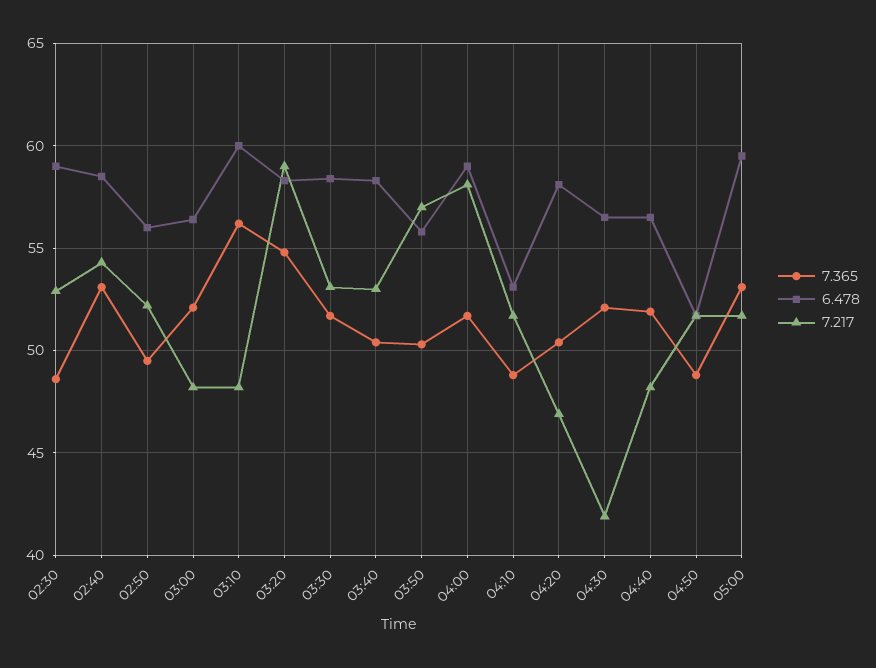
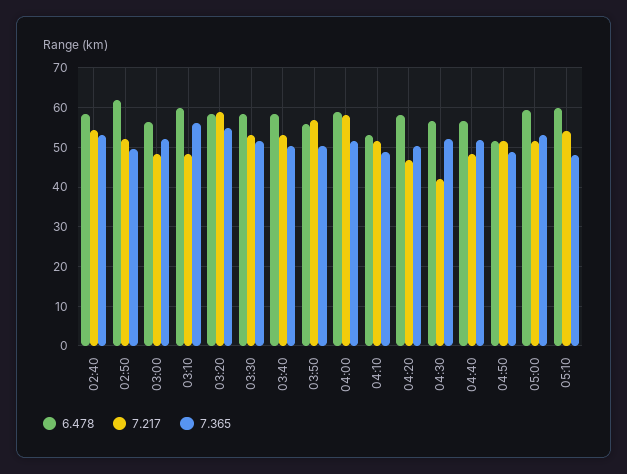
7.365, 02:30: 48.5 -> none
6.478, 02:30: 59 -> none
7.217, 02:30: 53 -> none
6.478, 02:50: 56 -> 62
6.478, 05:10: none -> 60
7.217, 05:10: none -> 54
7.365, 05:10: none -> 48

